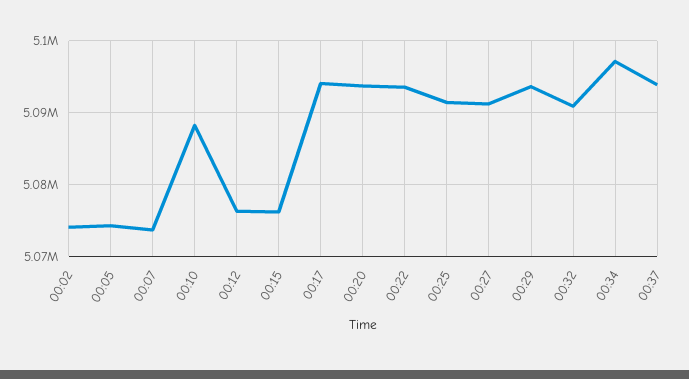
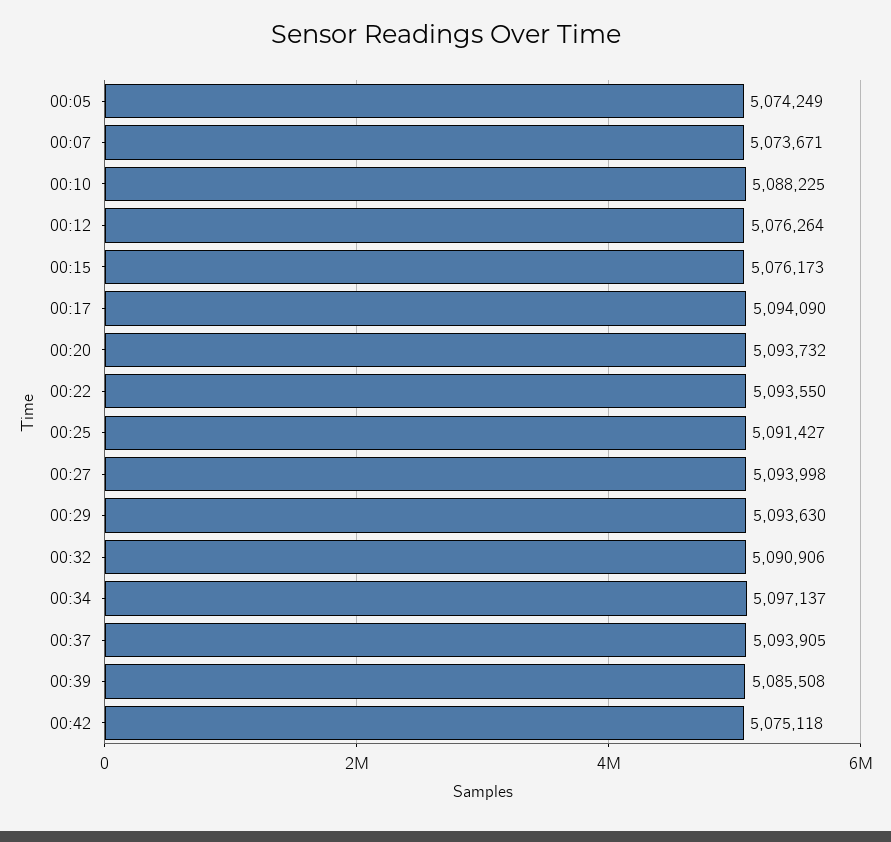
00:02: 5074000 -> none
00:27: 5091000 -> 5093998
00:39: none -> 5085508
00:42: none -> 5075118

